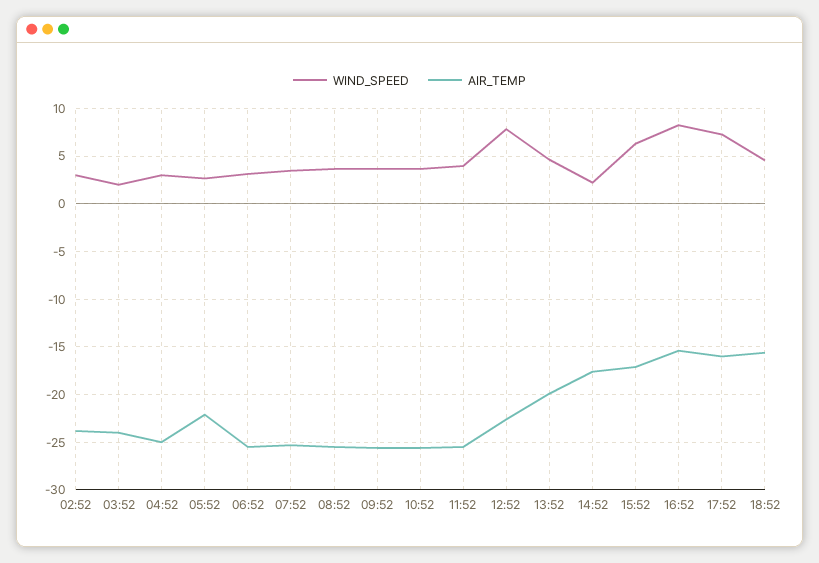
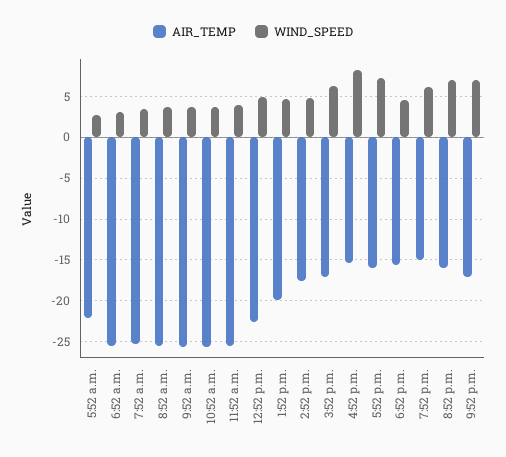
WIND_SPEED, 02:52: 3 -> none
AIR_TEMP, 02:52: -24 -> none
WIND_SPEED, 03:52: 2 -> none
AIR_TEMP, 03:52: -24 -> none
WIND_SPEED, 04:52: 3 -> none
AIR_TEMP, 04:52: -25 -> none
WIND_SPEED, 12:52: 8 -> 5
WIND_SPEED, 14:52: 2 -> 5
AIR_TEMP, 7:52 p.m.: none -> -15
WIND_SPEED, 7:52 p.m.: none -> 6
AIR_TEMP, 8:52 p.m.: none -> -16
WIND_SPEED, 8:52 p.m.: none -> 7
AIR_TEMP, 9:52 p.m.: none -> -17
WIND_SPEED, 9:52 p.m.: none -> 7

